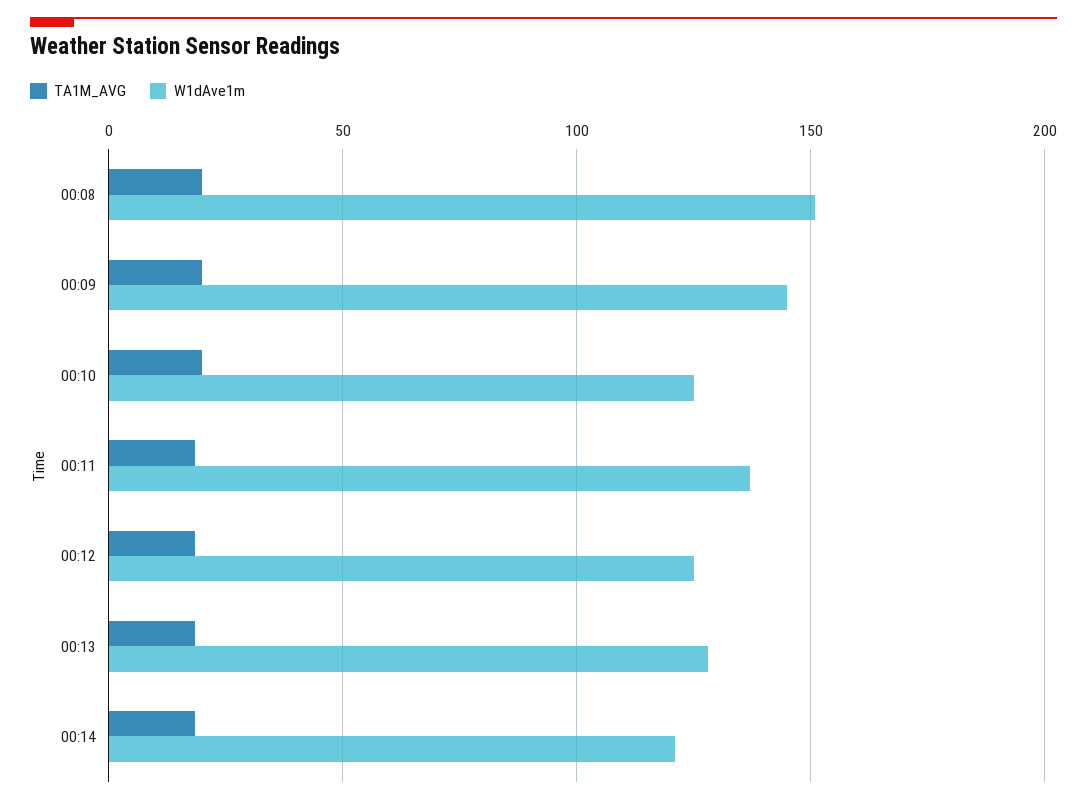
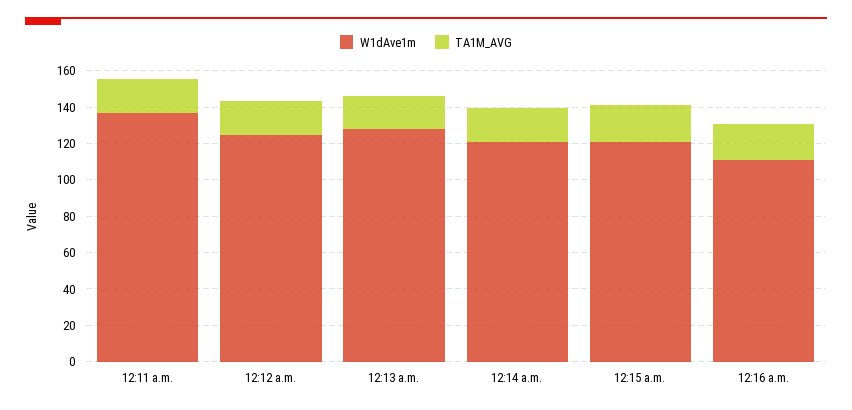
TA1M_AVG, 00:08: 20 -> none
W1dAve1m, 00:08: 150 -> none
TA1M_AVG, 00:09: 20 -> none
W1dAve1m, 00:09: 145 -> none
TA1M_AVG, 00:10: 20 -> none
W1dAve1m, 00:10: 125 -> none
W1dAve1m, 12:15 a.m.: none -> 120
TA1M_AVG, 12:15 a.m.: none -> 20
W1dAve1m, 12:16 a.m.: none -> 110
TA1M_AVG, 12:16 a.m.: none -> 20

